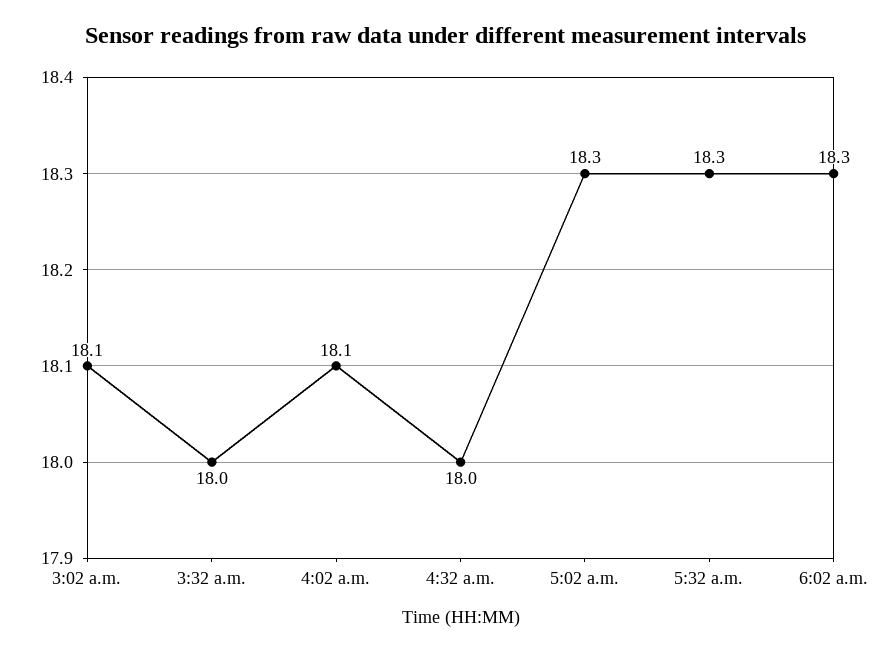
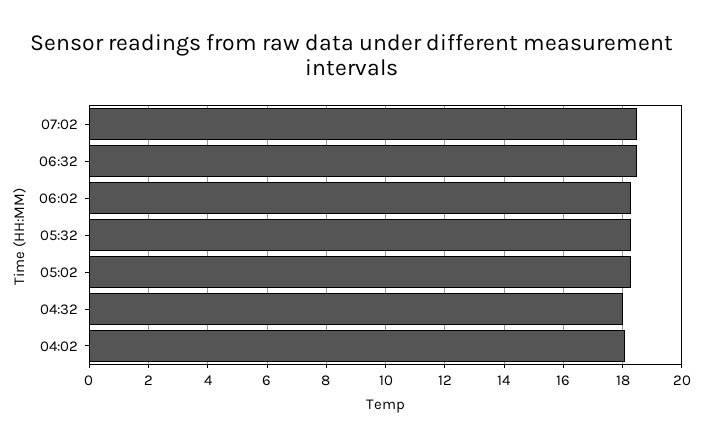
3:02 a.m.: 18.1 -> none
3:32 a.m.: 18 -> none
07:02: none -> 18.5
06:32: none -> 18.5

